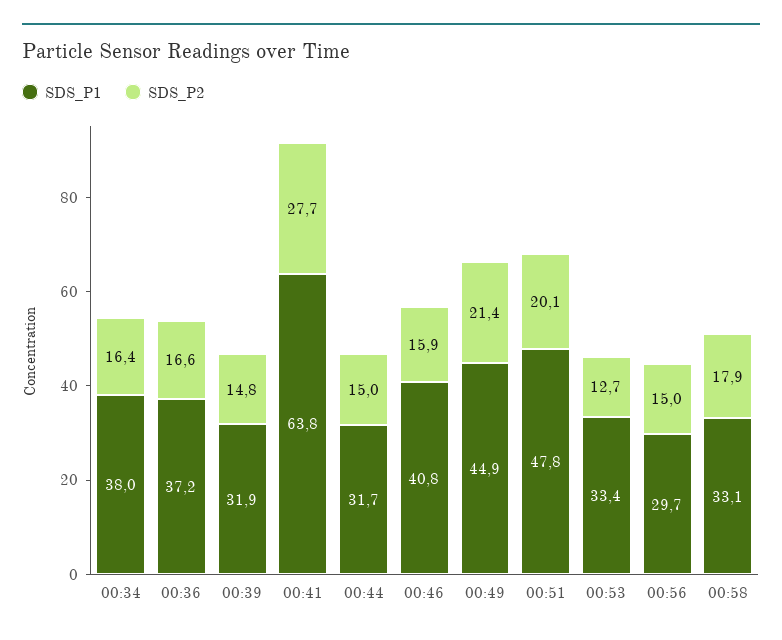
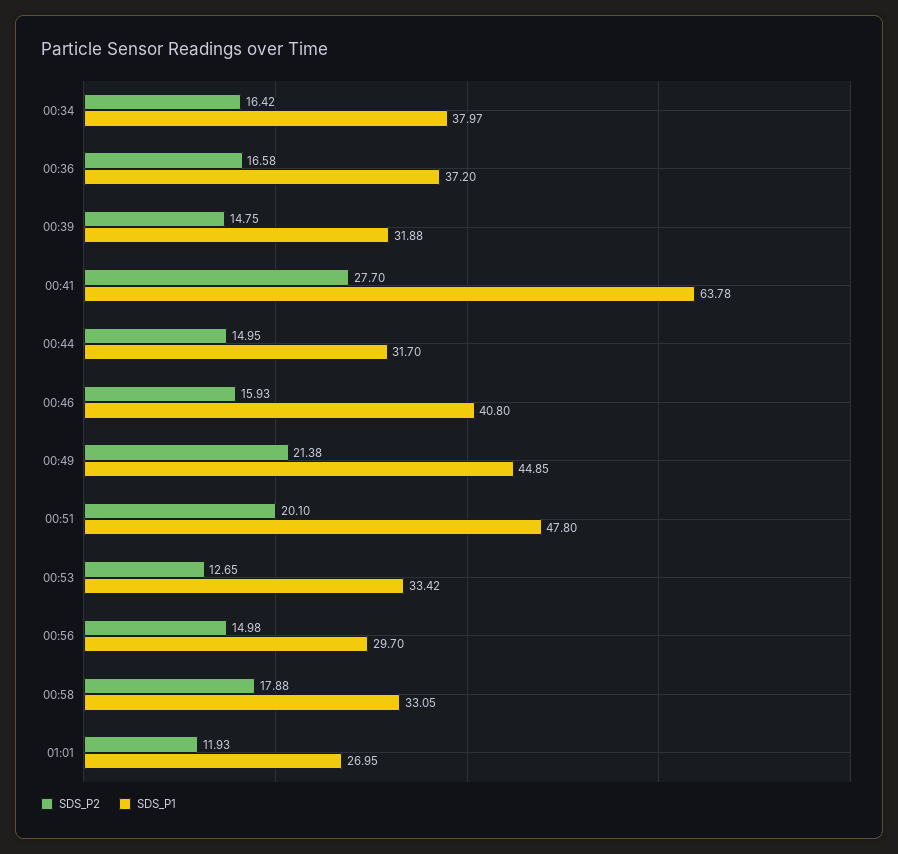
SDS_P2, 01:01: none -> 11.93
SDS_P1, 01:01: none -> 26.95

